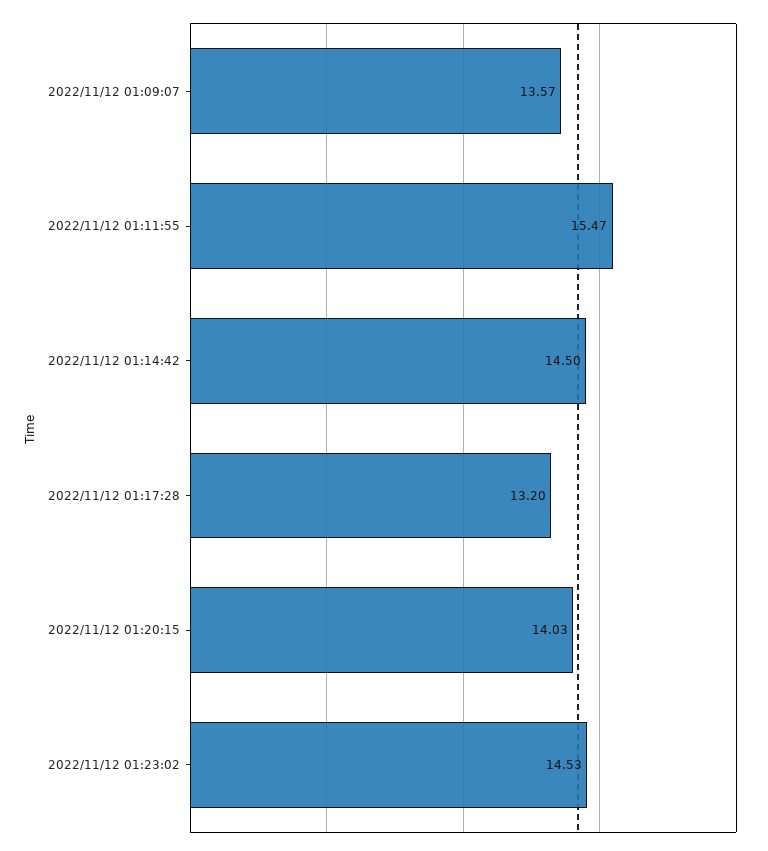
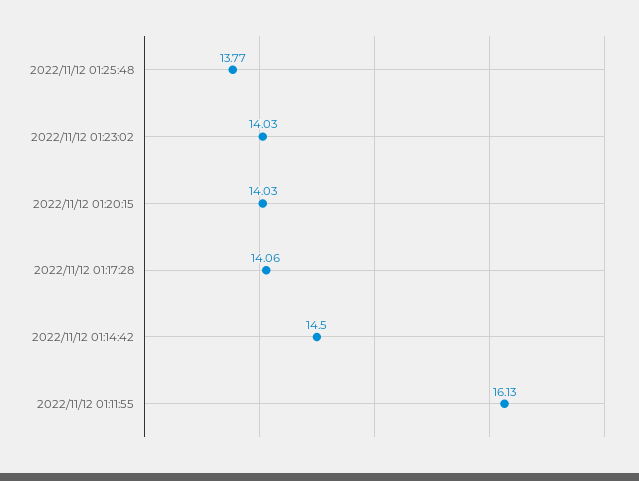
2022/11/12 01:09:07: 13.57 -> none
2022/11/12 01:11:55: 15.47 -> 16.13
2022/11/12 01:17:28: 13.2 -> 14.06
2022/11/12 01:23:02: 14.53 -> 14.03
2022/11/12 01:25:48: none -> 13.77

